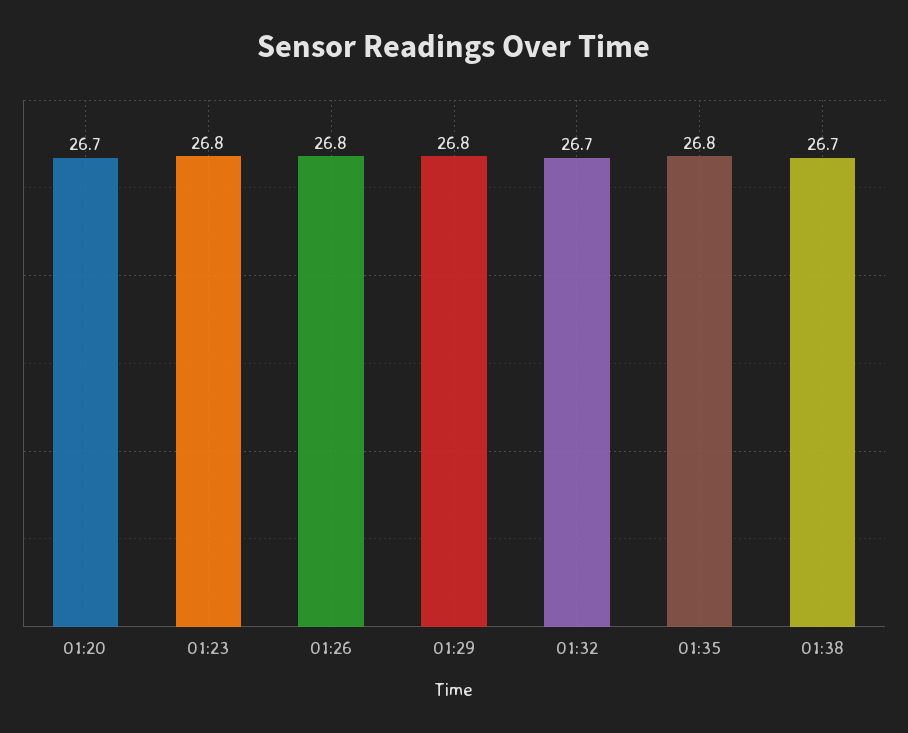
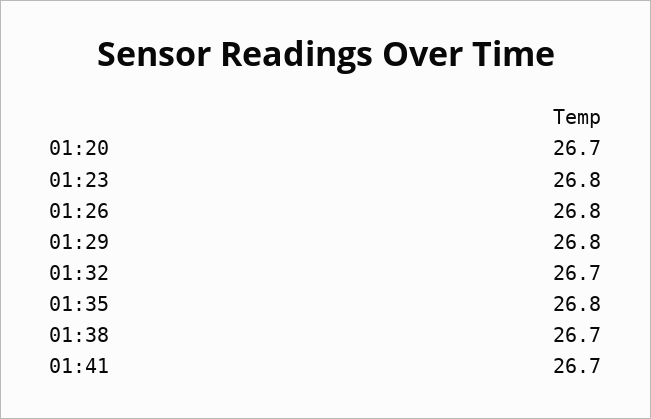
01:41: none -> 26.7

